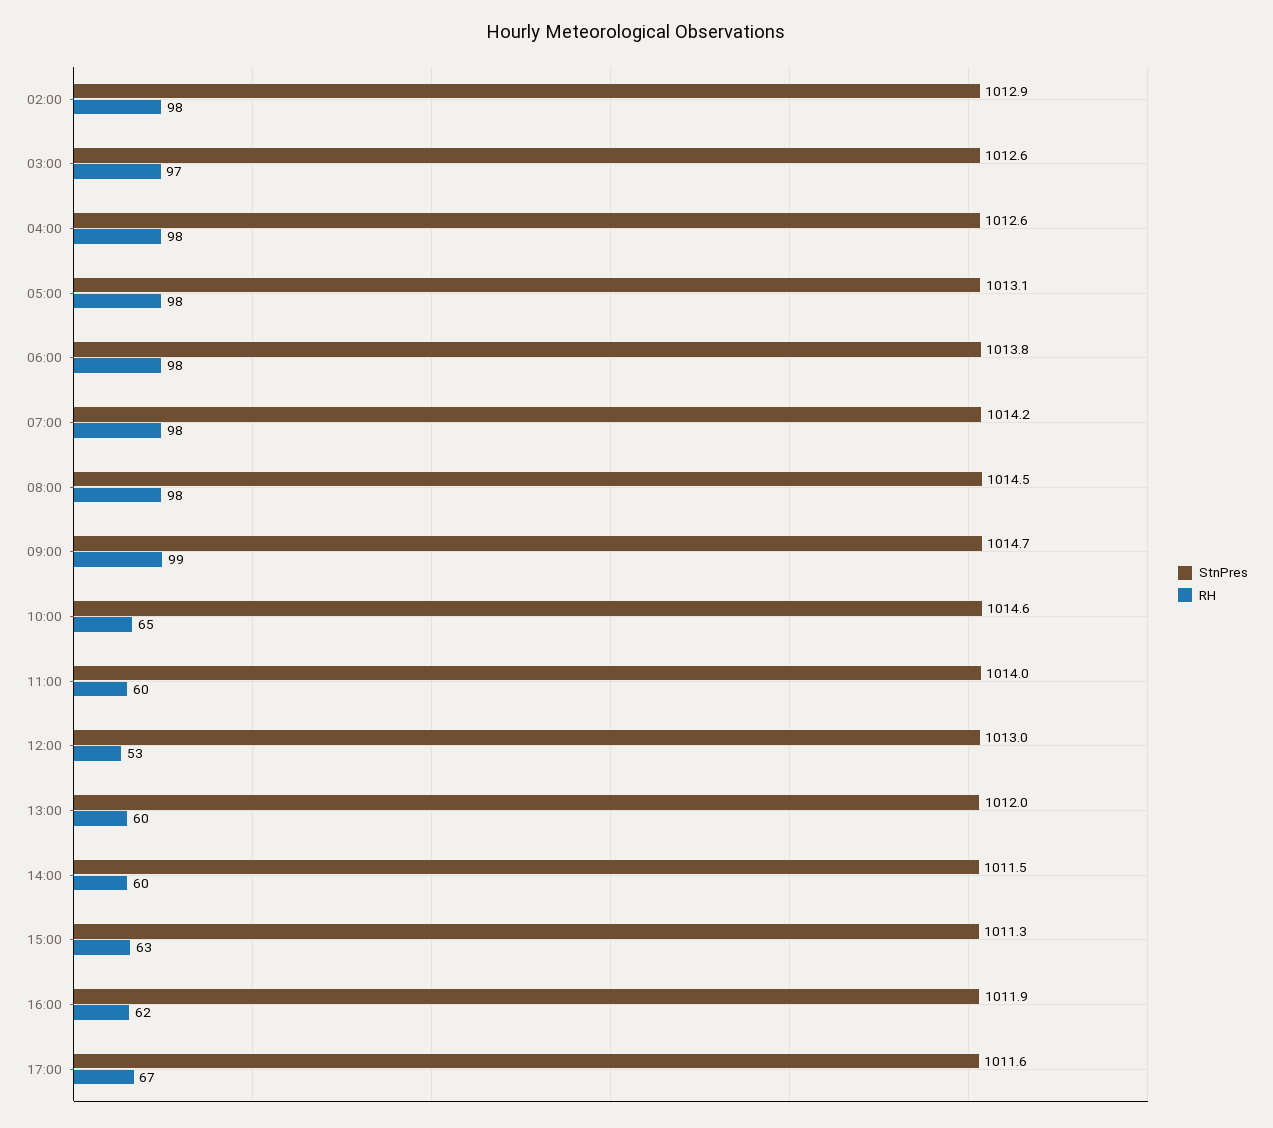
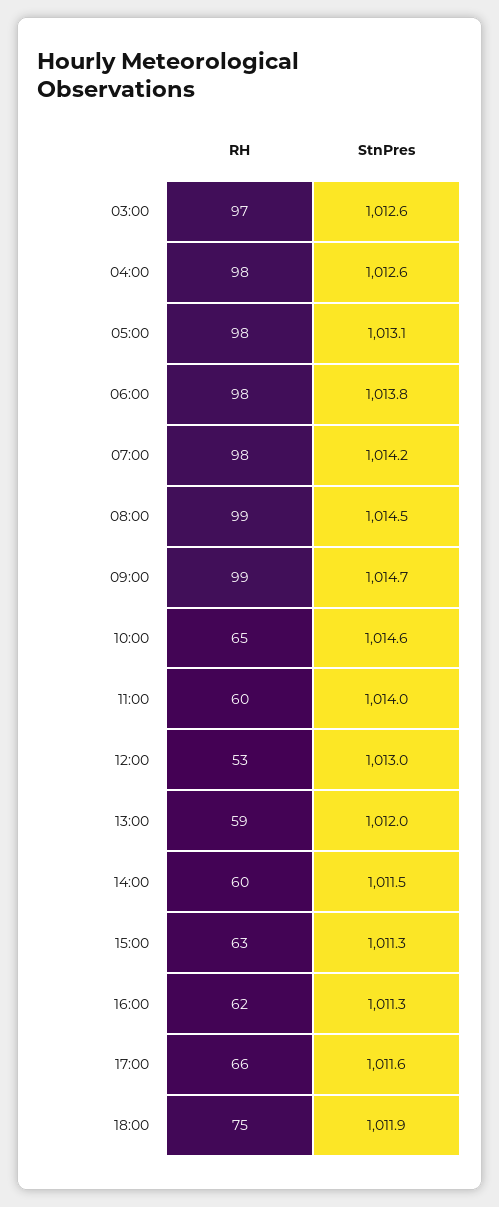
StnPres, 02:00: 1012.9 -> none
RH, 02:00: 98 -> none
RH, 08:00: 98 -> 99
RH, 13:00: 60 -> 59
StnPres, 16:00: 1011.9 -> 1011.3
RH, 17:00: 67 -> 66
RH, 18:00: none -> 75
StnPres, 18:00: none -> 1011.9

